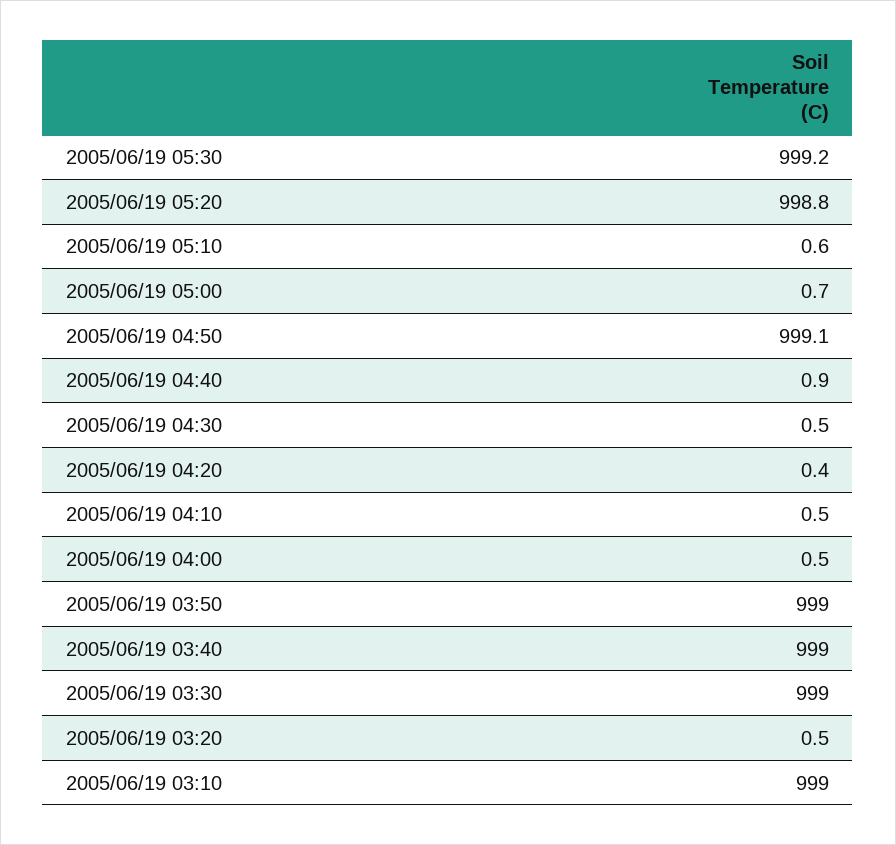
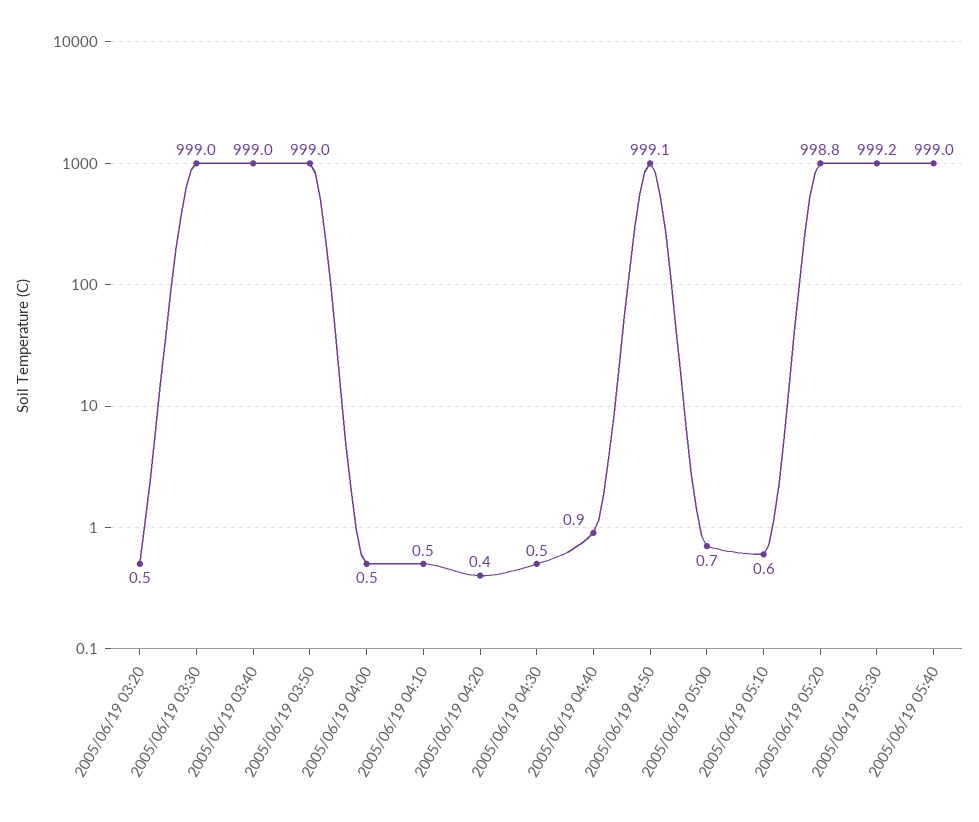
2005/06/19 03:10: 999 -> none
2005/06/19 05:40: none -> 999

